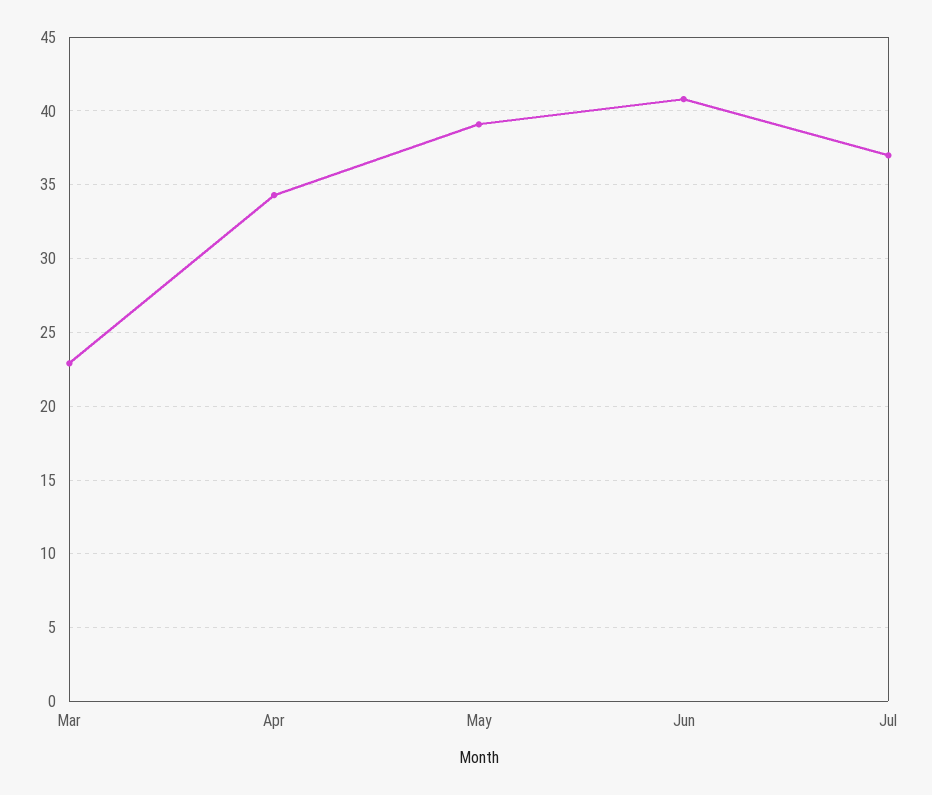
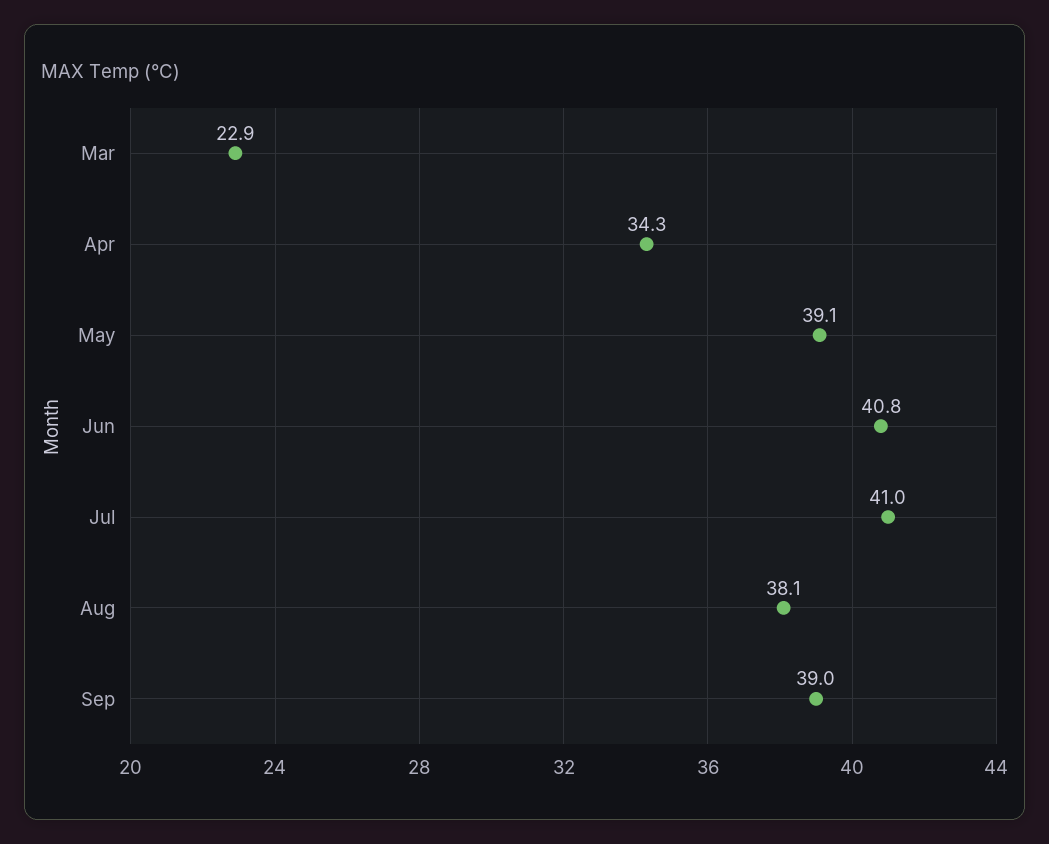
Jul: 37 -> 41
Aug: none -> 38.1
Sep: none -> 39

